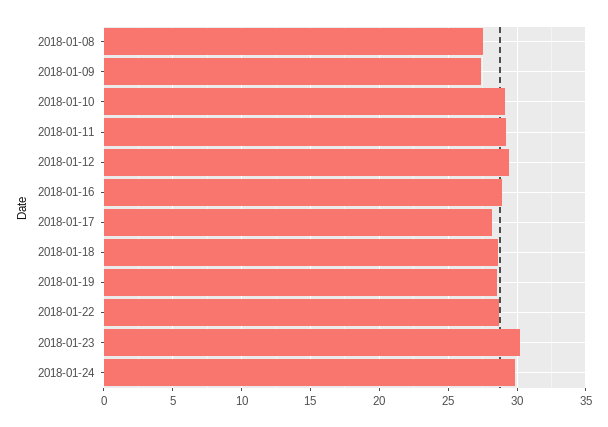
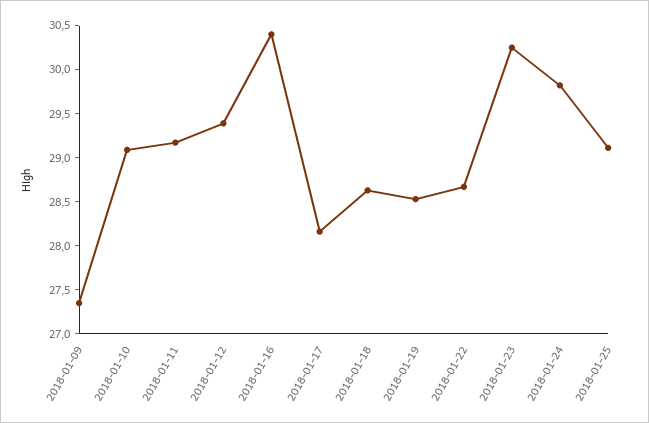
2018-01-08: 27.5 -> none
2018-01-16: 29 -> 30.4
2018-01-25: none -> 29.1

